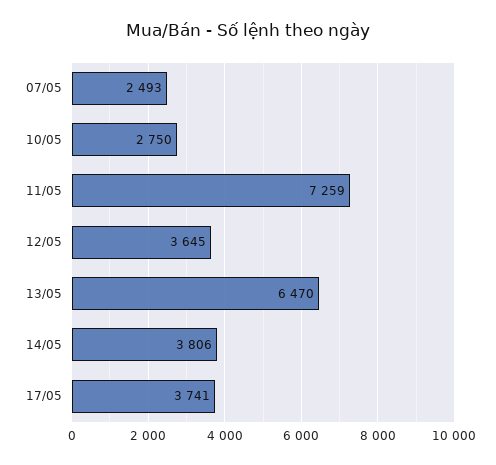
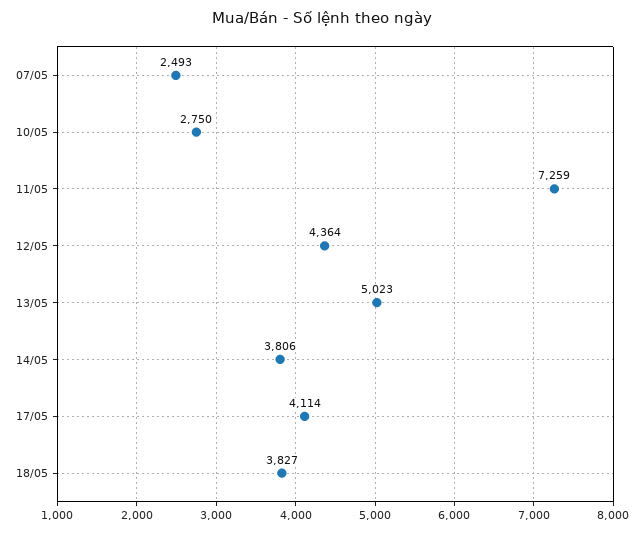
12/05: 3645 -> 4364
13/05: 6470 -> 5023
17/05: 3741 -> 4114
18/05: none -> 3827

